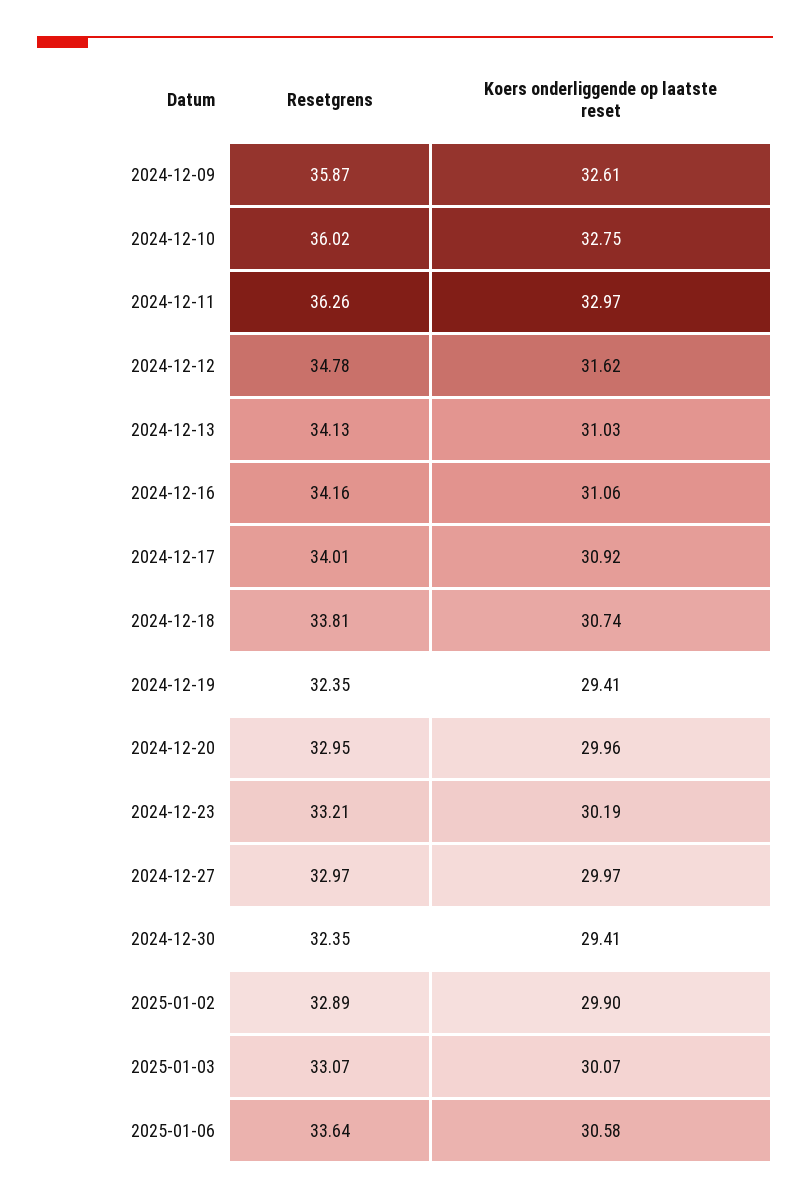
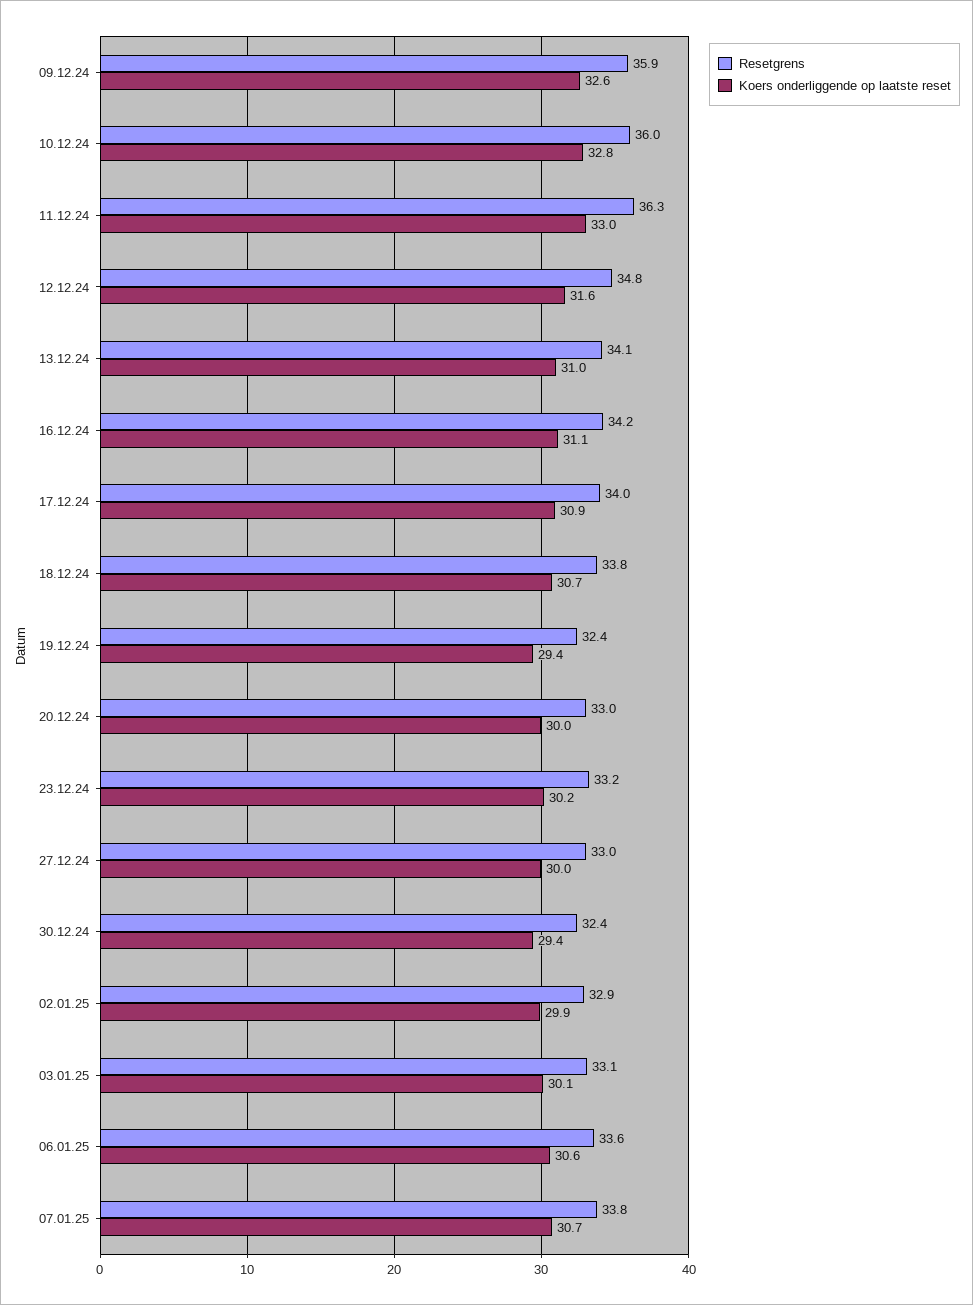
Resetgrens, 07.01.25: none -> 33.8
Koers onderliggende op laatste reset, 07.01.25: none -> 30.7

